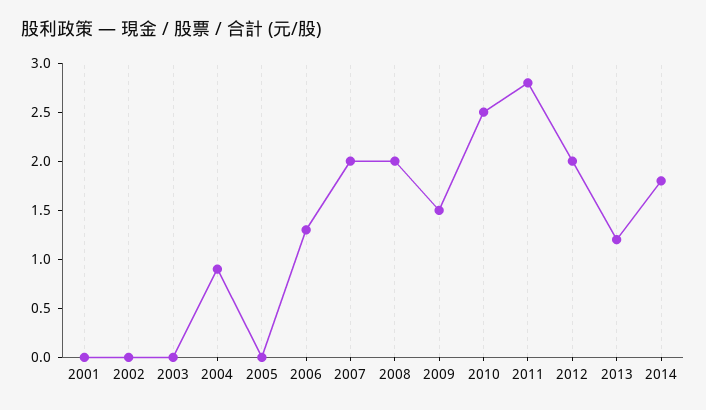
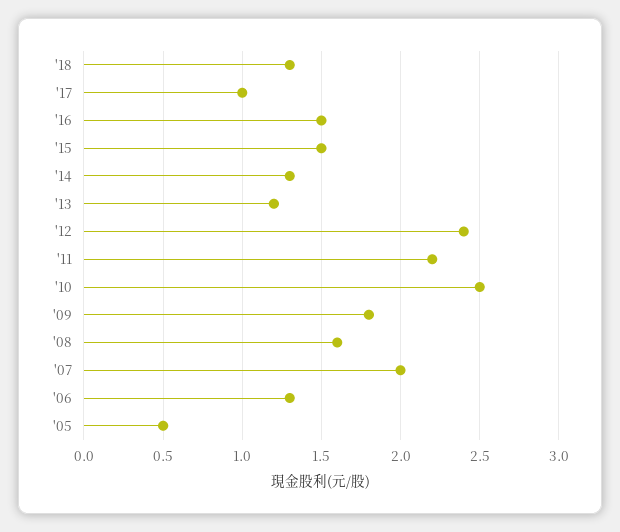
2001: 0 -> none
2002: 0 -> none
2003: 0 -> none
2004: 0.9 -> none
2005: 0 -> 0.5
2008: 2 -> 1.6
2009: 1.5 -> 1.8
2011: 2.8 -> 2.2
2012: 2 -> 2.4
2014: 1.8 -> 1.3
'18: none -> 1.3
'17: none -> 1
'16: none -> 1.5
'15: none -> 1.5

